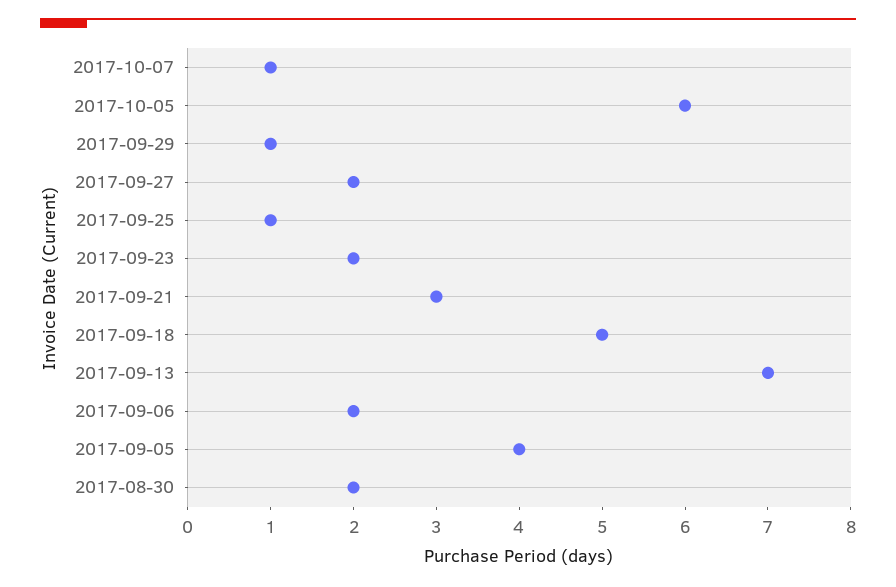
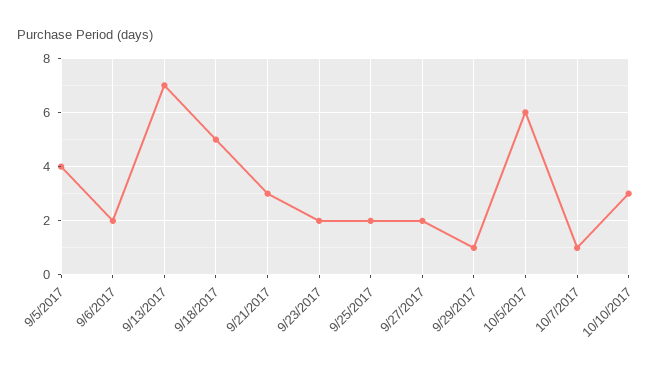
2017-09-25: 1 -> 2
2017-08-30: 2 -> none
10/10/2017: none -> 3

